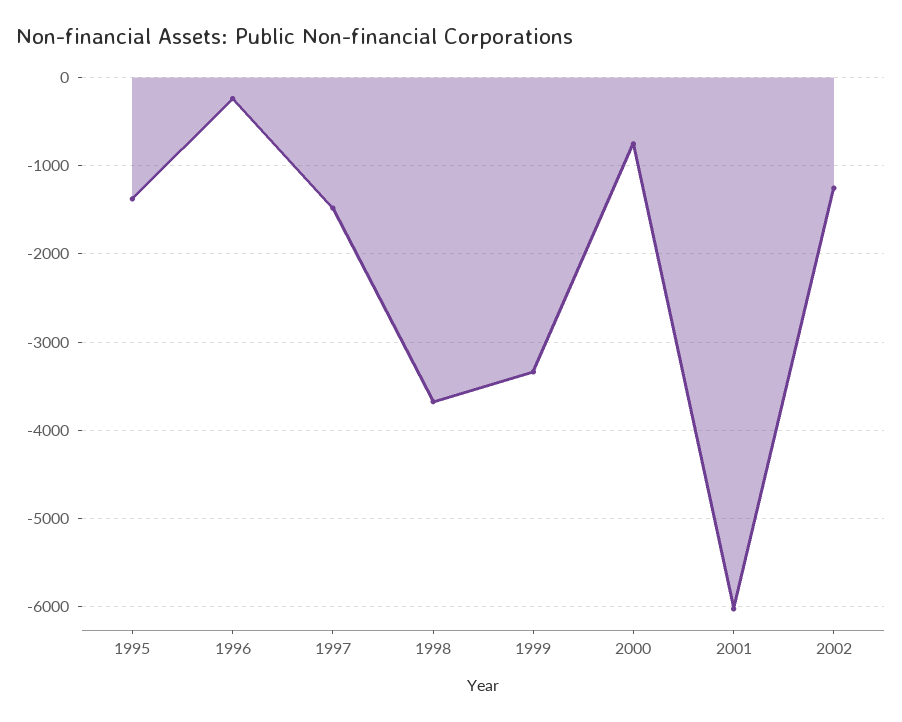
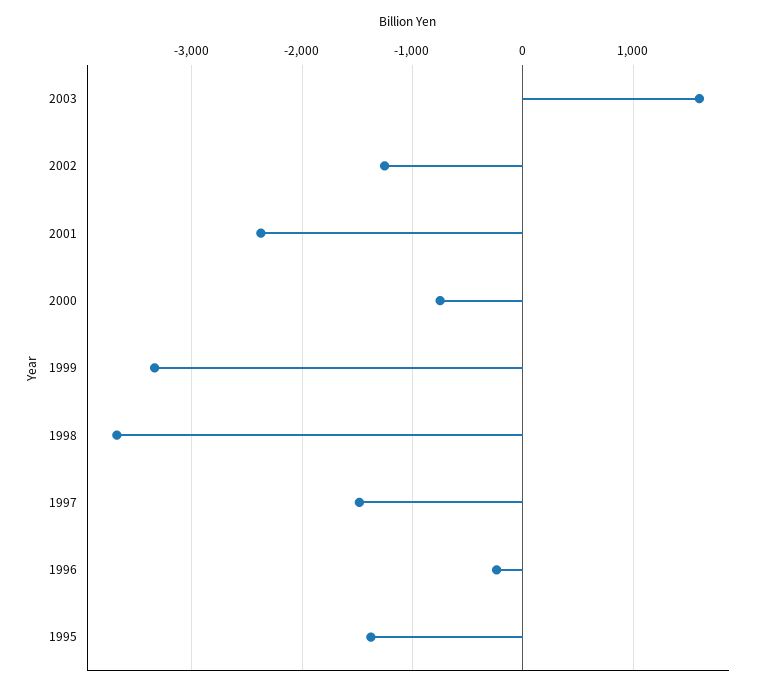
2001: -6000 -> -2400
2003: none -> 1600

